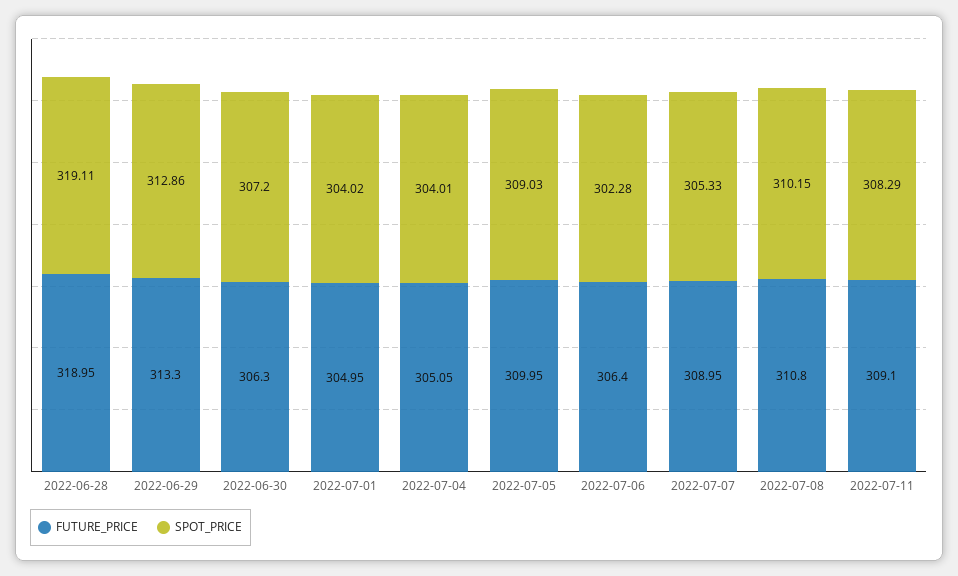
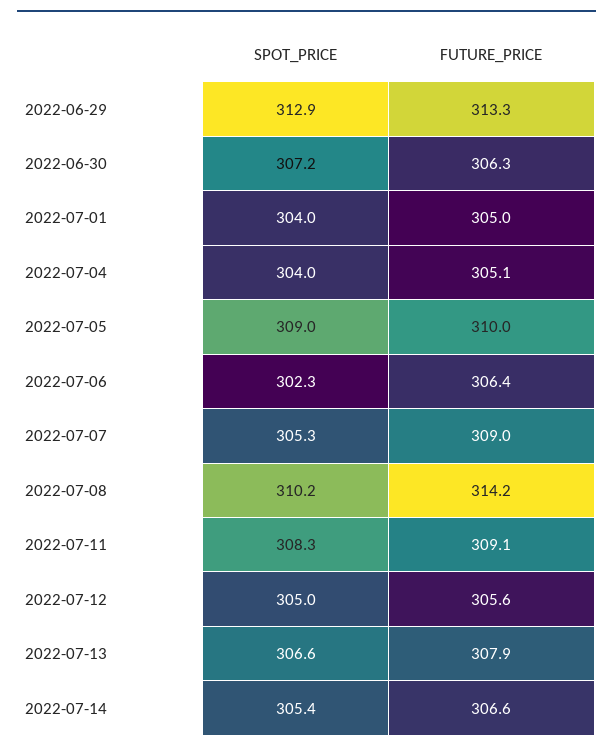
FUTURE_PRICE, 2022-06-28: 318.95 -> none
SPOT_PRICE, 2022-06-28: 319.11 -> none
FUTURE_PRICE, 2022-07-08: 310.8 -> 314.2
SPOT_PRICE, 2022-07-12: none -> 305
FUTURE_PRICE, 2022-07-12: none -> 305.6
SPOT_PRICE, 2022-07-13: none -> 306.6
FUTURE_PRICE, 2022-07-13: none -> 307.9
SPOT_PRICE, 2022-07-14: none -> 305.4
FUTURE_PRICE, 2022-07-14: none -> 306.6

